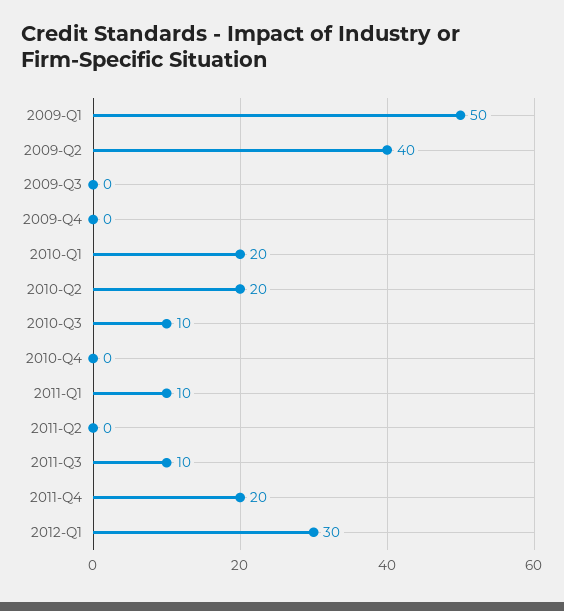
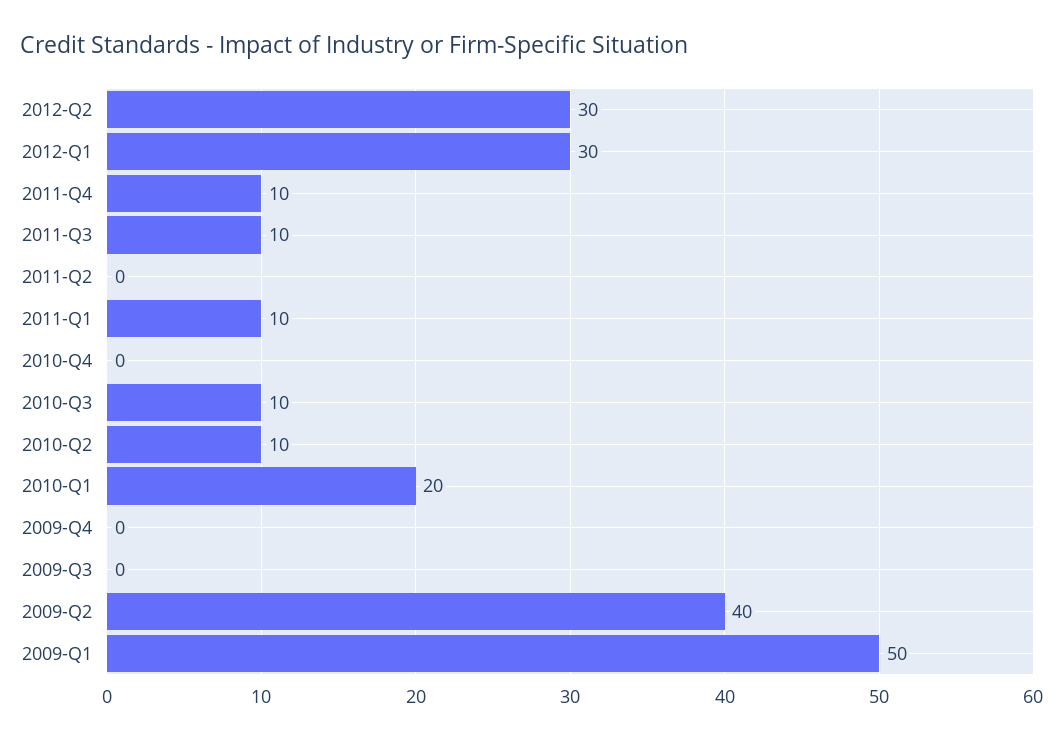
2010-Q2: 20 -> 10
2011-Q4: 20 -> 10
2012-Q2: none -> 30

